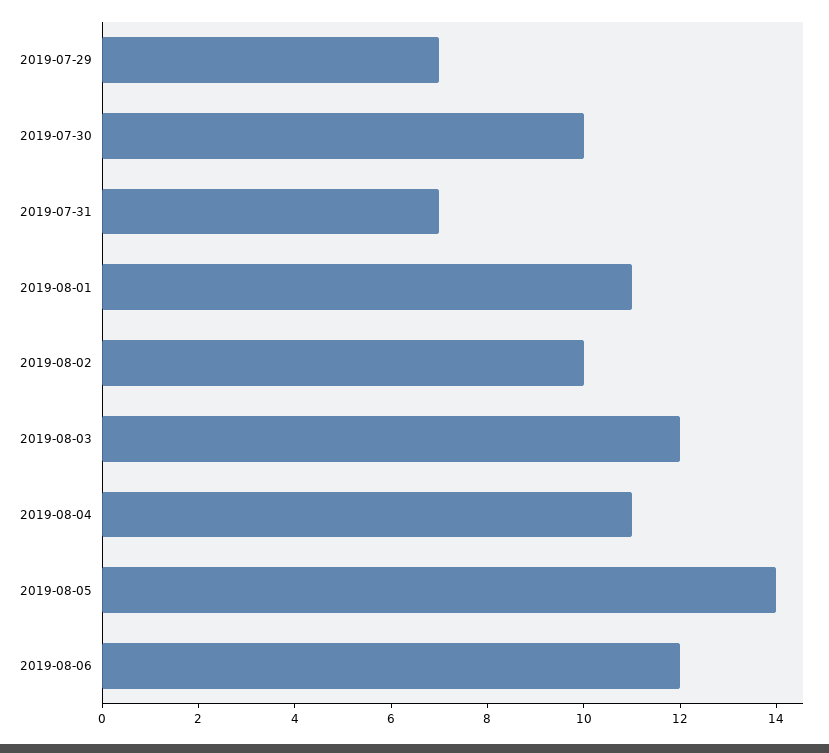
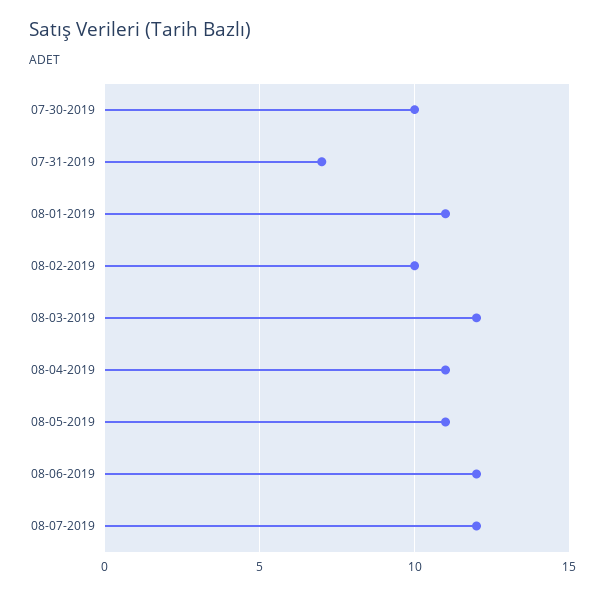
2019-07-29: 7 -> none
2019-08-05: 14 -> 11
08-07-2019: none -> 12

